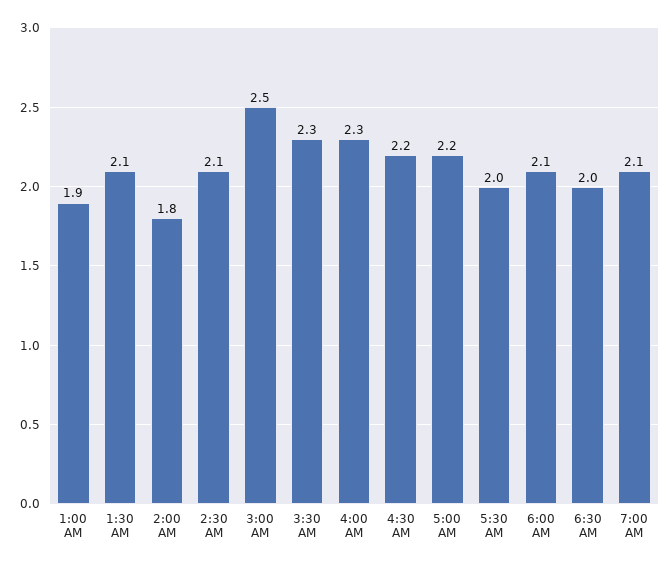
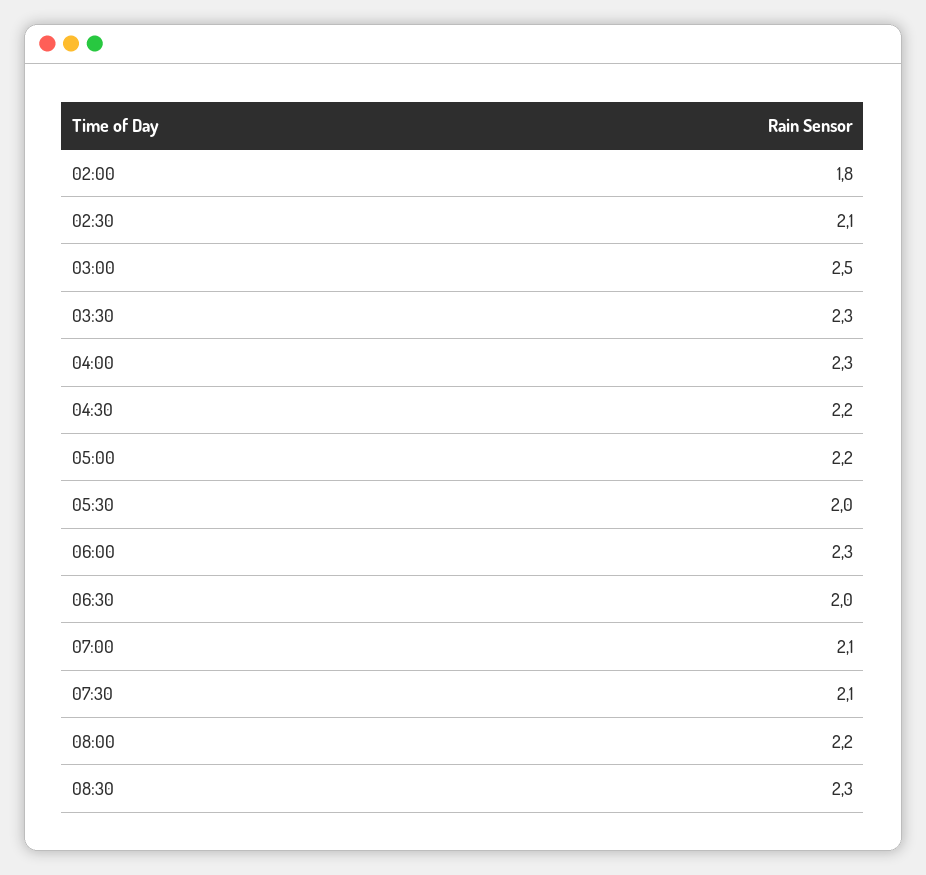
1:00 AM: 1.9 -> none
1:30 AM: 2.1 -> none
6:00 AM: 2.1 -> 2.3
07:30: none -> 2.1
08:00: none -> 2.2
08:30: none -> 2.3

